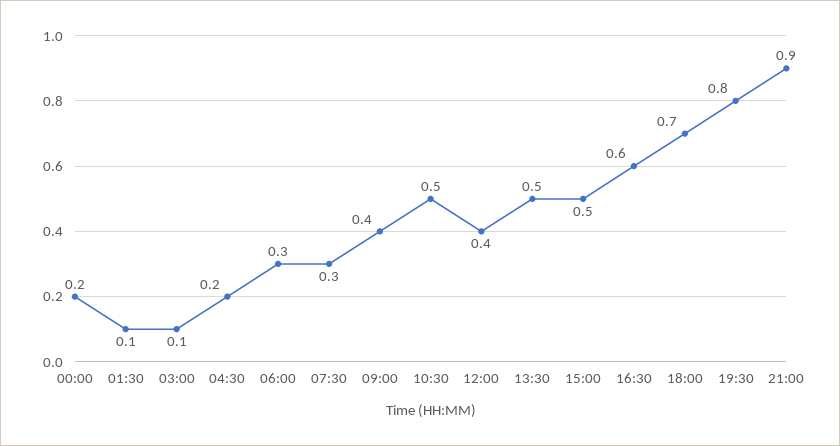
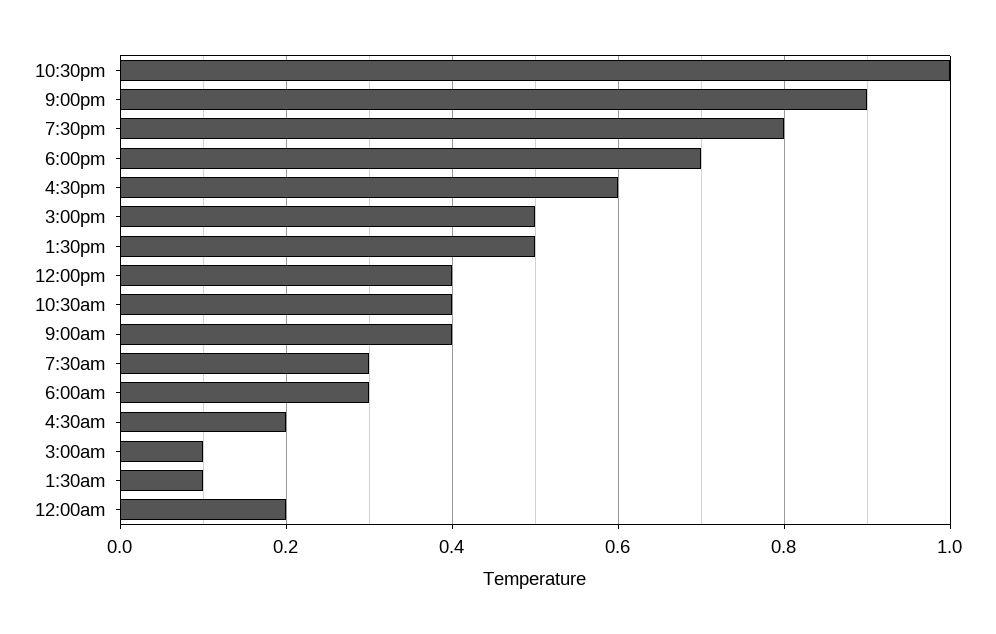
10:30: 0.5 -> 0.4
10:30pm: none -> 1

